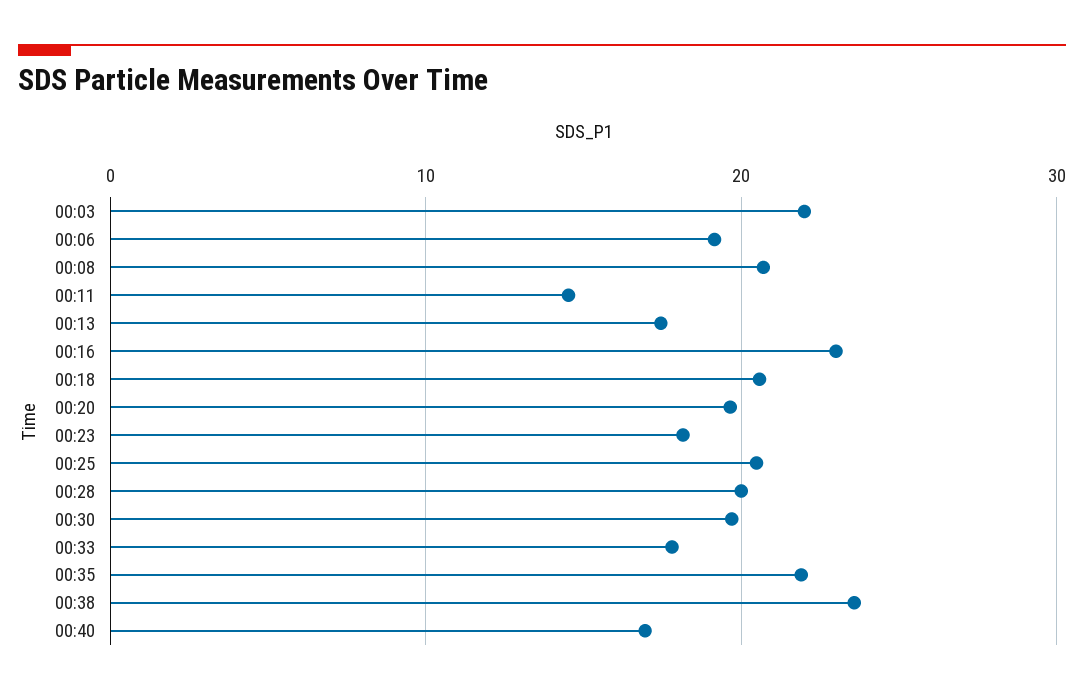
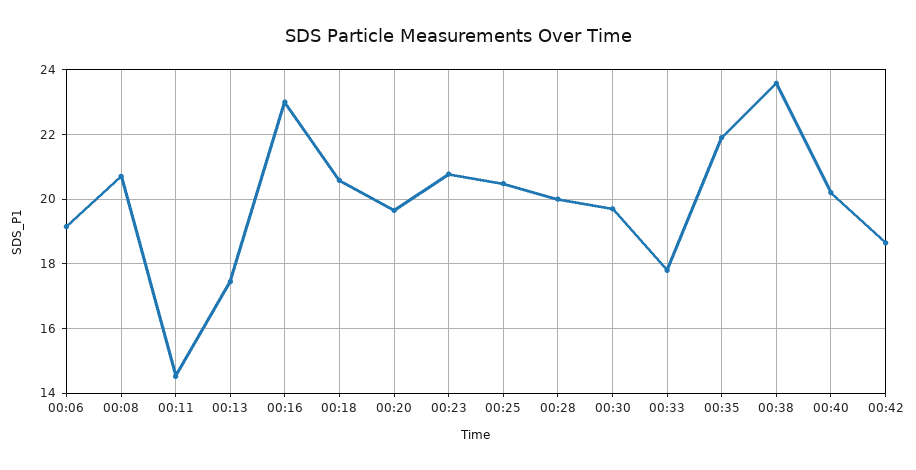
00:03: 22 -> none
00:23: 18 -> 20.8
00:40: 17 -> 20.2
00:42: none -> 18.6

